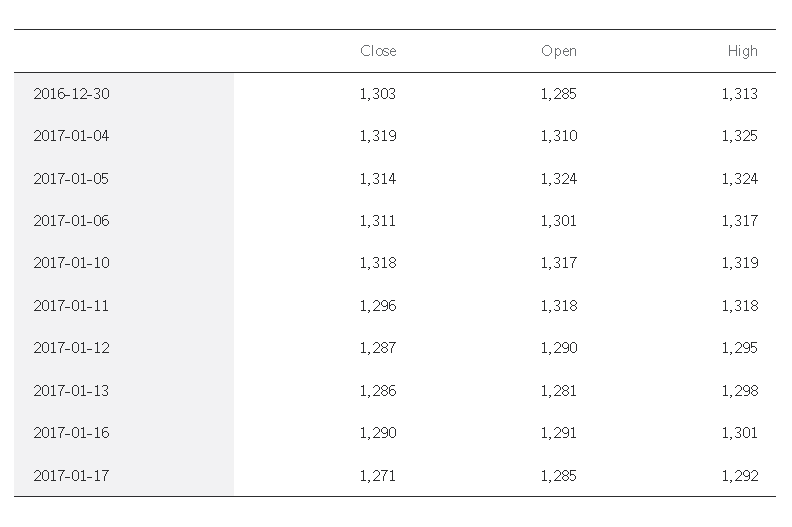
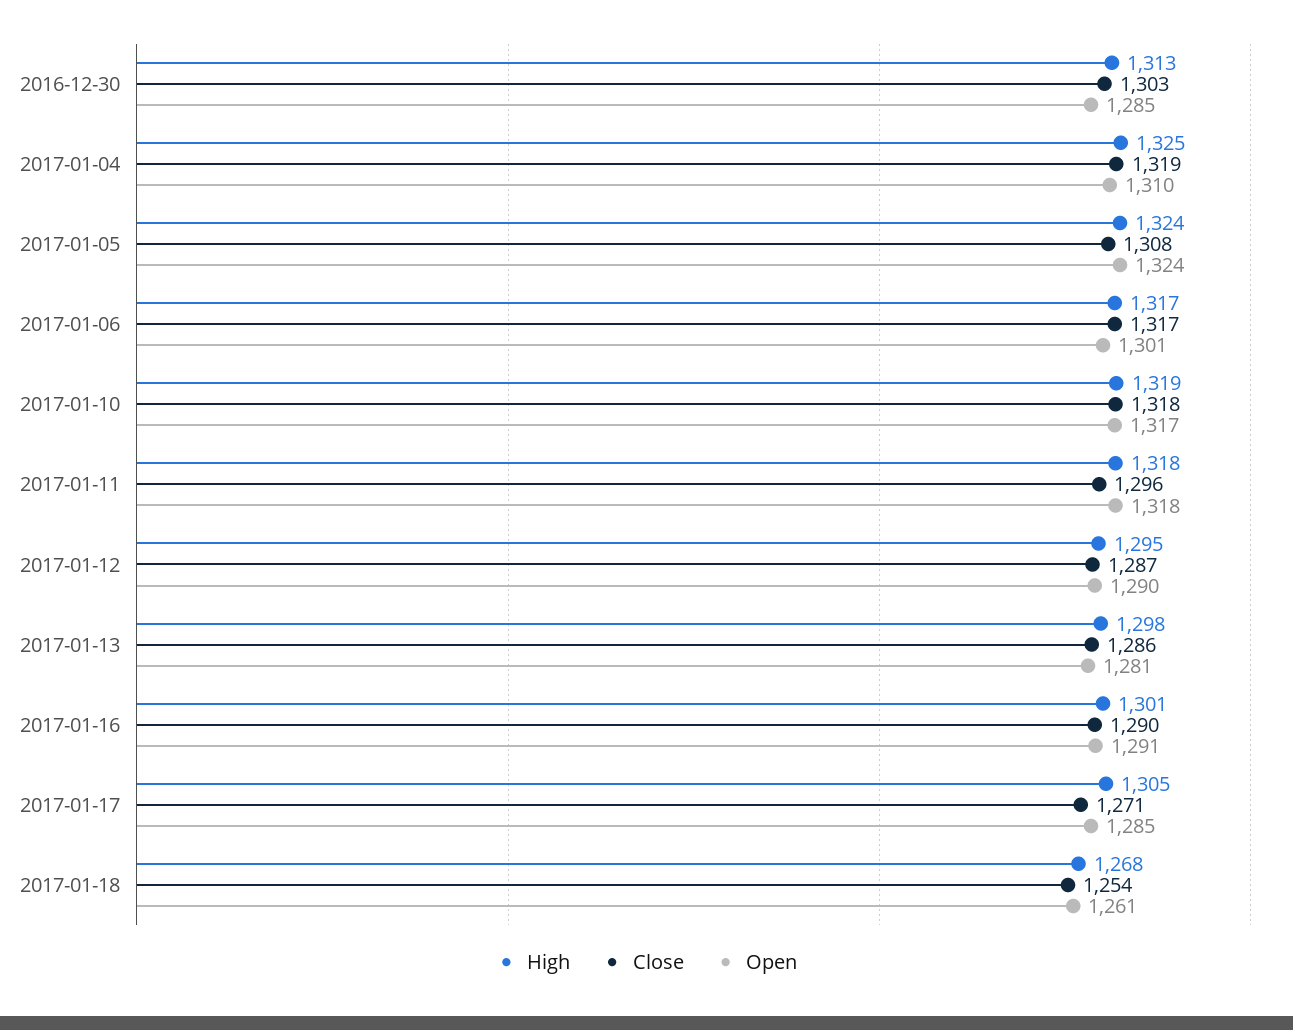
Close, 2017-01-05: 1314 -> 1308
Close, 2017-01-06: 1311 -> 1317
High, 2017-01-17: 1292 -> 1305
High, 2017-01-18: none -> 1268
Close, 2017-01-18: none -> 1254
Open, 2017-01-18: none -> 1261

